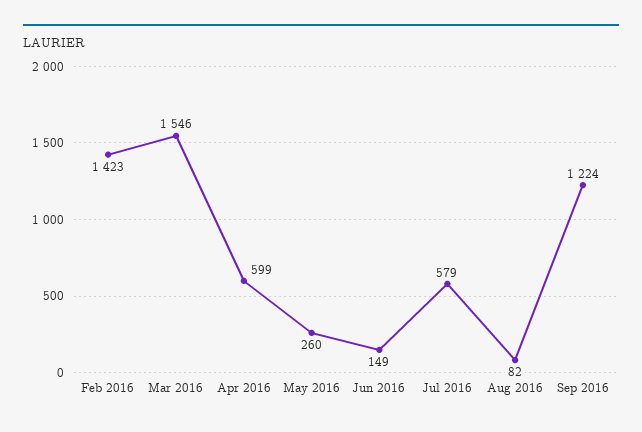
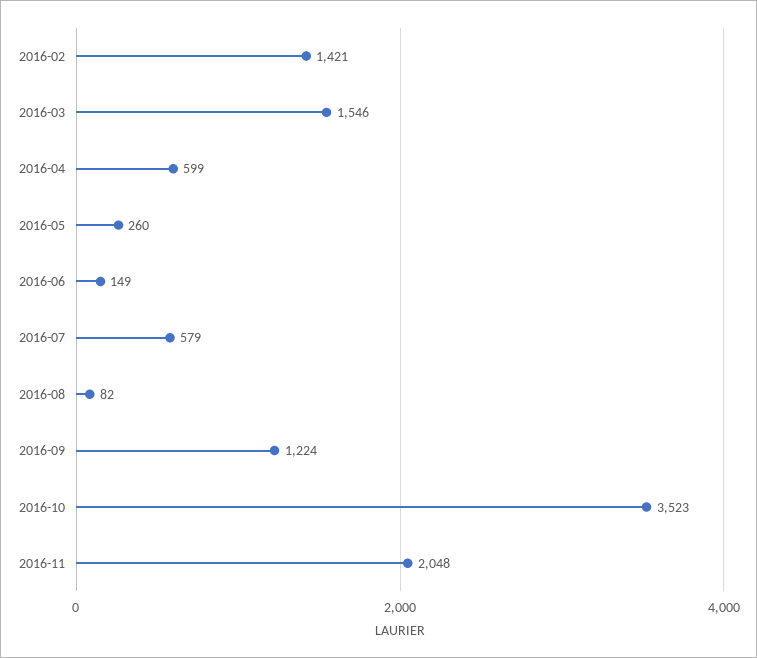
Feb 2016: 1423 -> 1421
2016-10: none -> 3523
2016-11: none -> 2048

